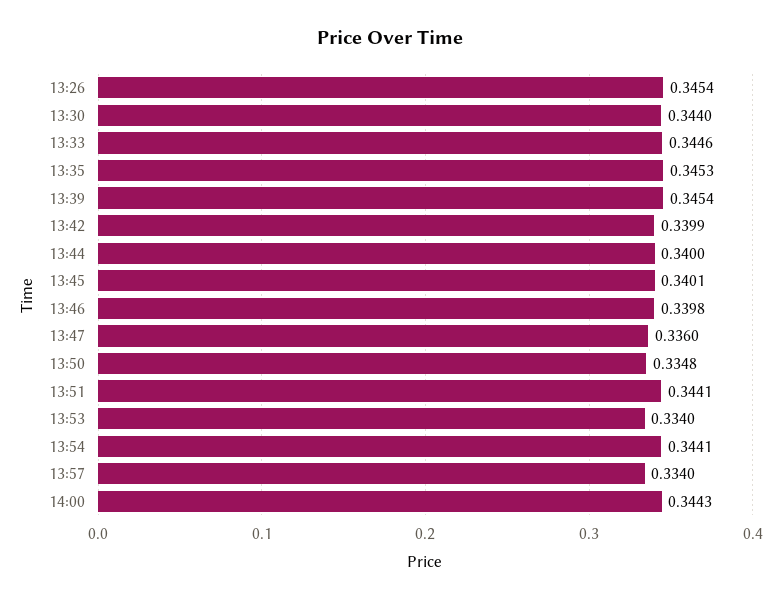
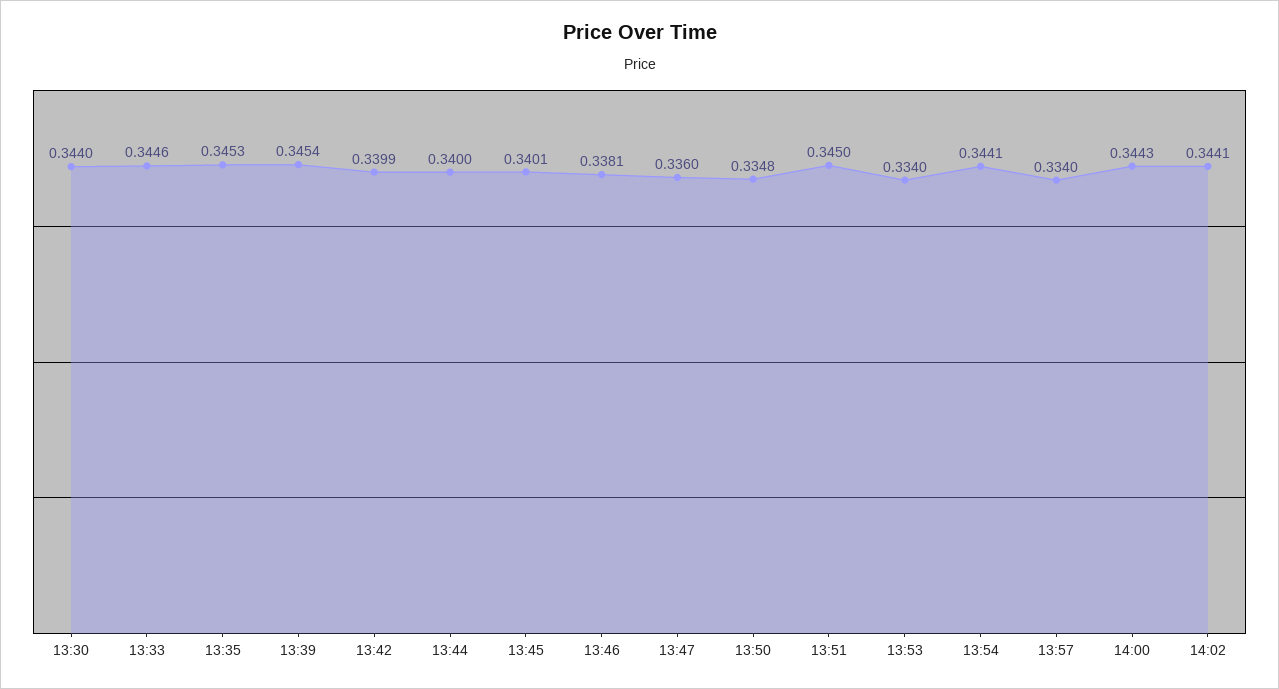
13:26: 0.3454 -> none
13:46: 0.3398 -> 0.3381
13:51: 0.3441 -> 0.345
14:02: none -> 0.3441

